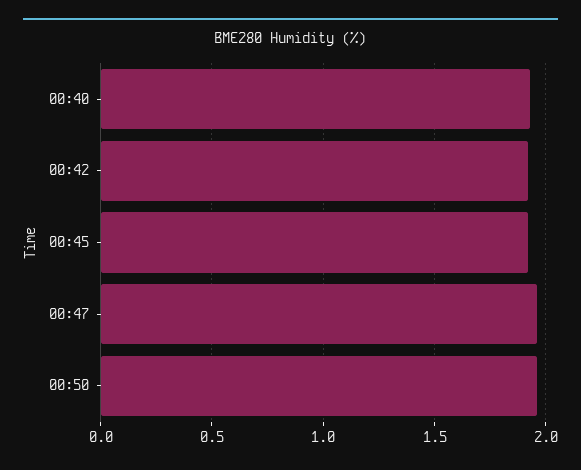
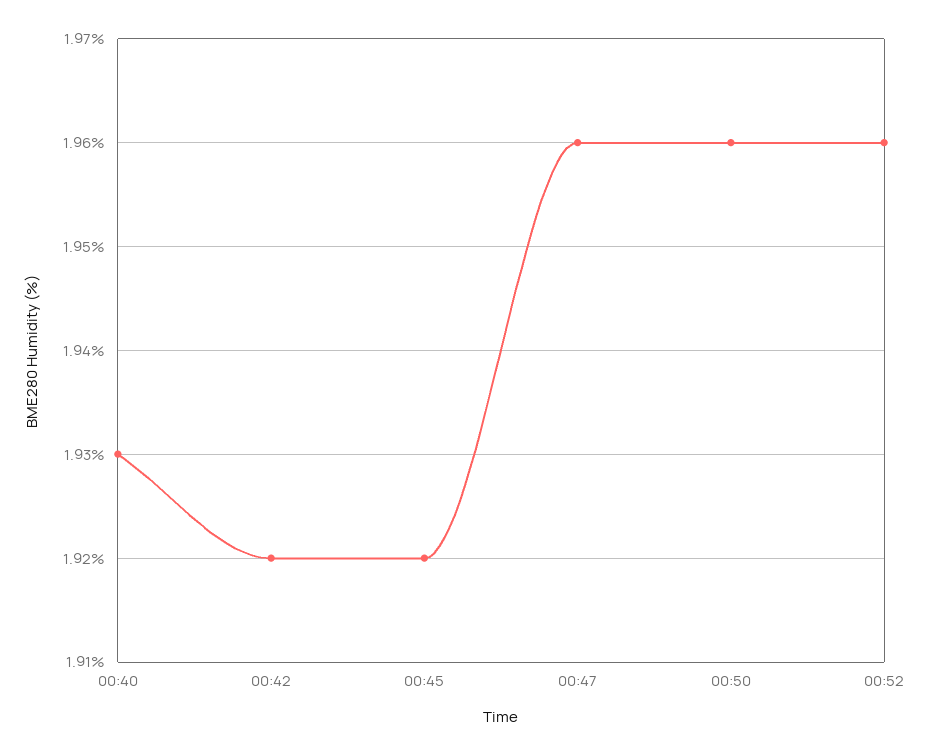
00:52: none -> 1.96

